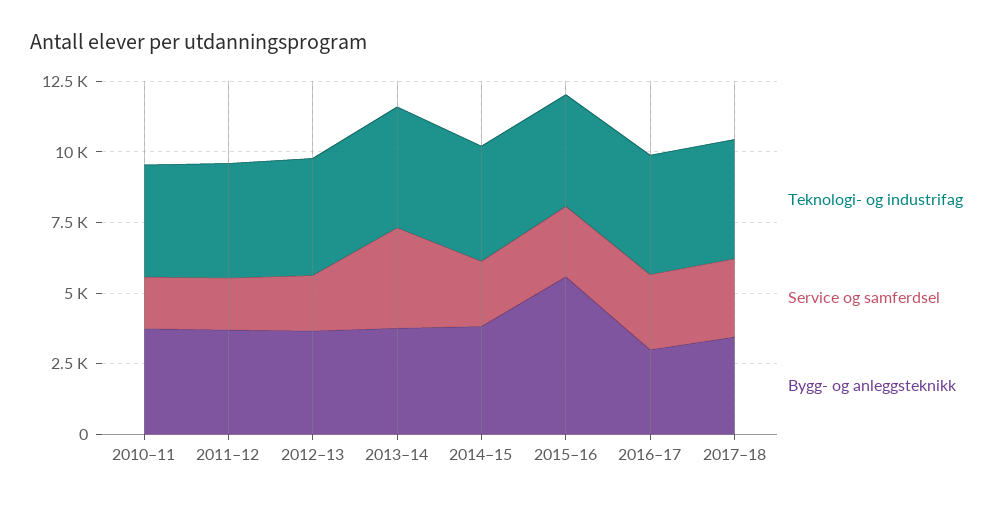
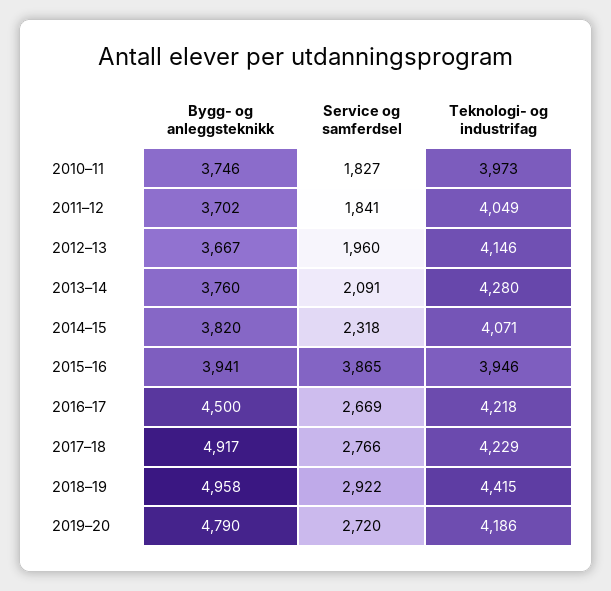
Service og samferdsel, 2013–14: 3500 -> 2091
Service og samferdsel, 2015–16: 2500 -> 3865
Bygg- og anleggsteknikk, 2015–16: 5500 -> 3941
Bygg- og anleggsteknikk, 2016–17: 3000 -> 4500
Bygg- og anleggsteknikk, 2017–18: 3500 -> 4917
Bygg- og anleggsteknikk, 2018–19: none -> 4958
Service og samferdsel, 2018–19: none -> 2922
Teknologi- og industrifag, 2018–19: none -> 4415
Bygg- og anleggsteknikk, 2019–20: none -> 4790
Service og samferdsel, 2019–20: none -> 2720
Teknologi- og industrifag, 2019–20: none -> 4186

